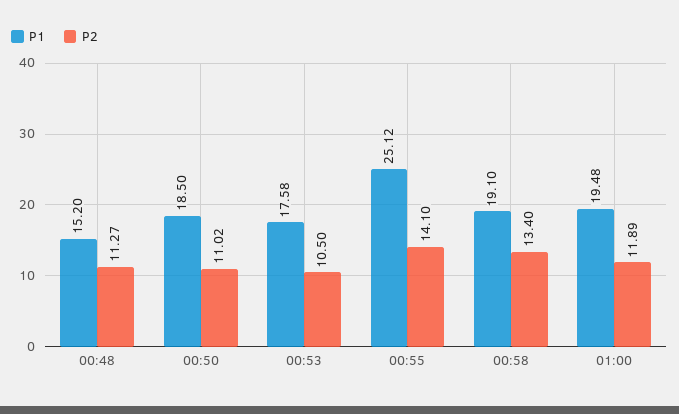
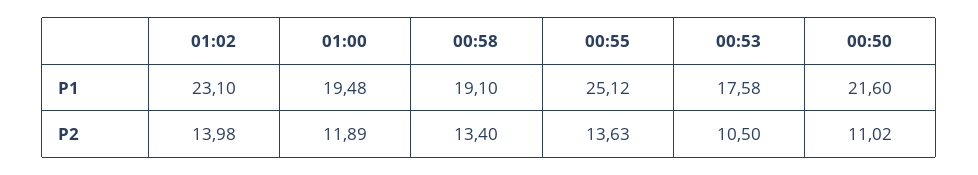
P1, 00:48: 15.2 -> none
P2, 00:48: 11.27 -> none
P1, 00:50: 18.5 -> 21.6
P2, 00:55: 14.1 -> 13.63
P1, 01:02: none -> 23.1
P2, 01:02: none -> 13.98

